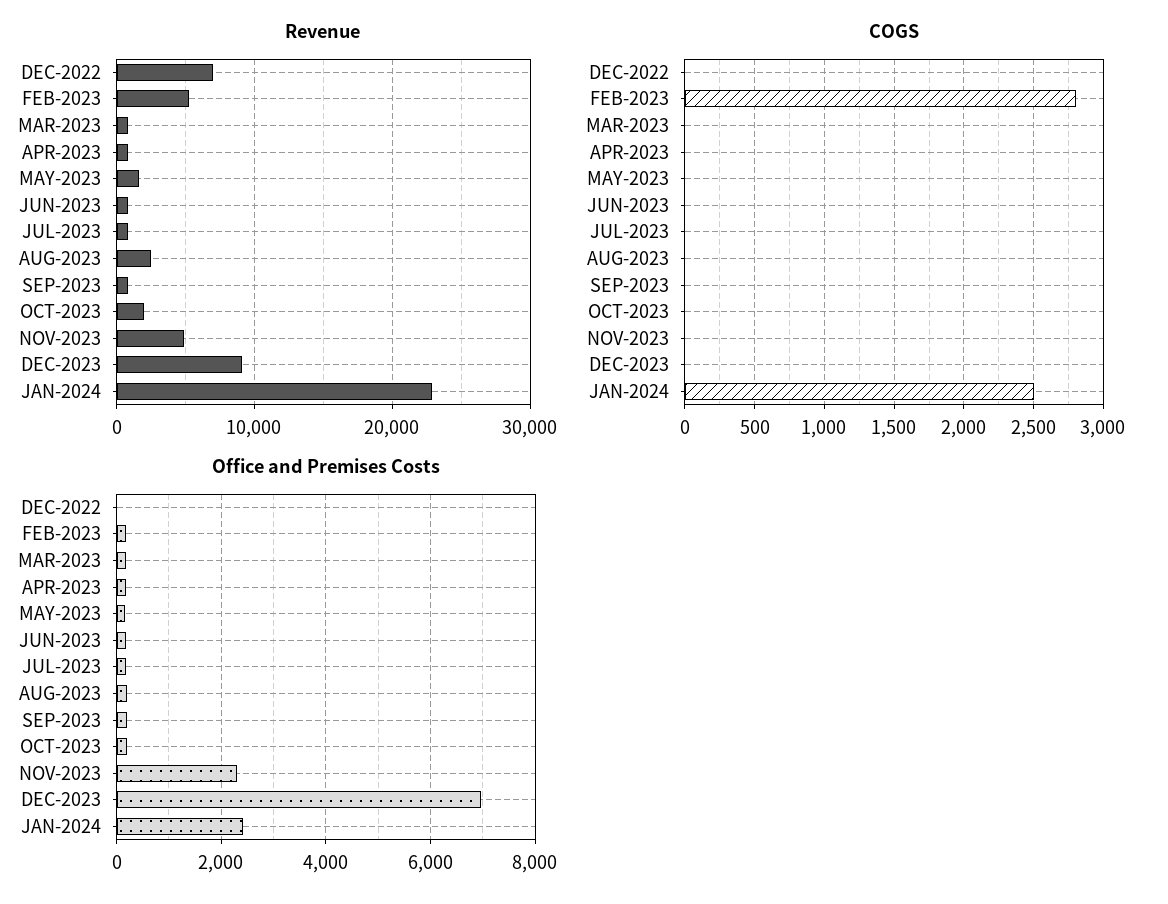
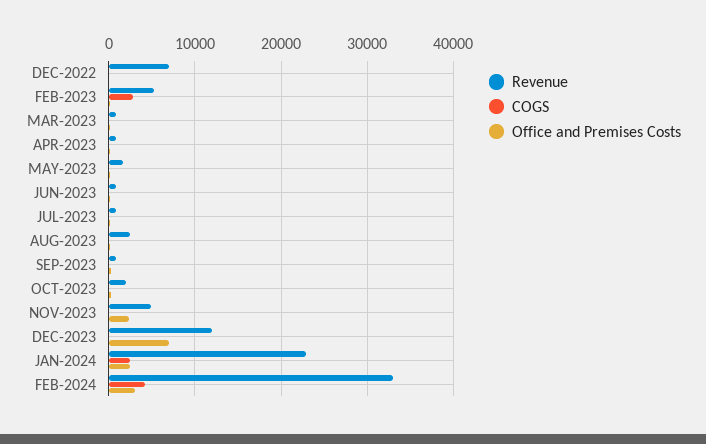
Revenue, DEC-2023: 9000 -> 12000
Revenue, FEB-2024: none -> 33000
COGS, FEB-2024: none -> 4000
Office and Premises Costs, FEB-2024: none -> 3000

